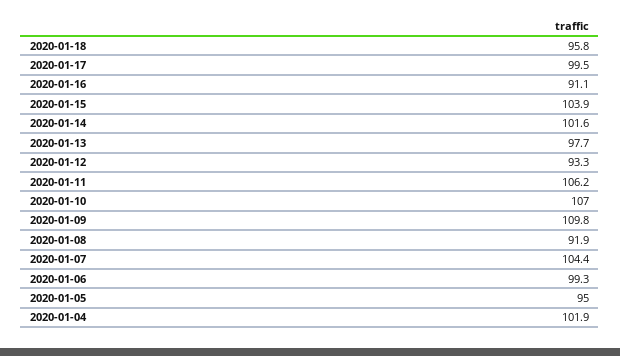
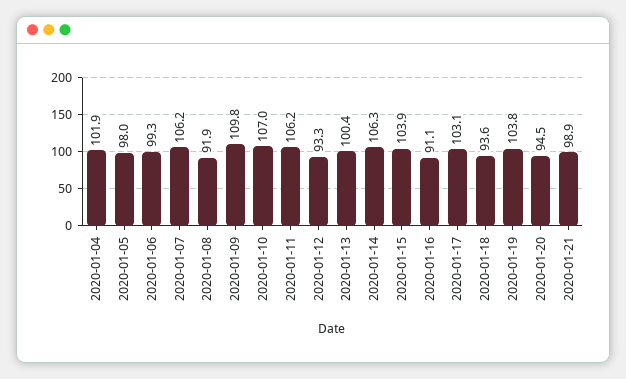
2020-01-18: 95.8 -> 93.6
2020-01-17: 99.5 -> 103.1
2020-01-14: 101.6 -> 106.3
2020-01-13: 97.7 -> 100.4
2020-01-07: 104.4 -> 106.2
2020-01-05: 95 -> 98
2020-01-19: none -> 103.8
2020-01-20: none -> 94.5
2020-01-21: none -> 98.9

